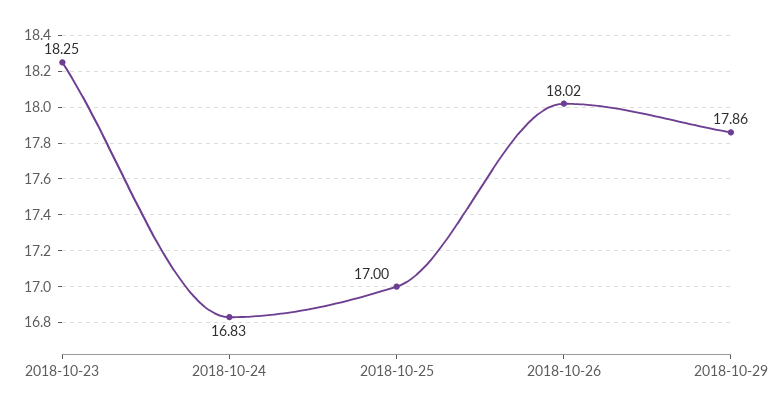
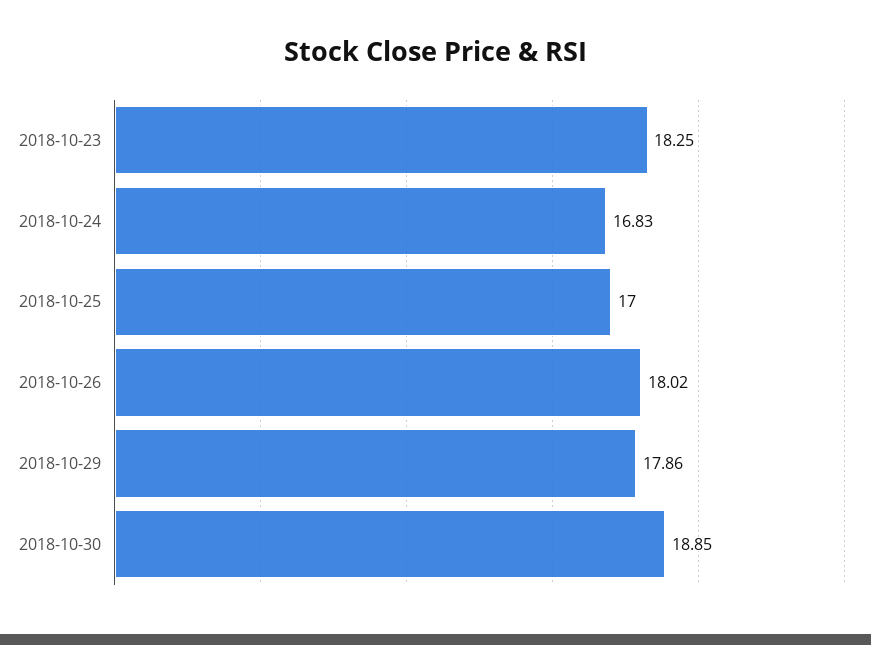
2018-10-30: none -> 18.85

